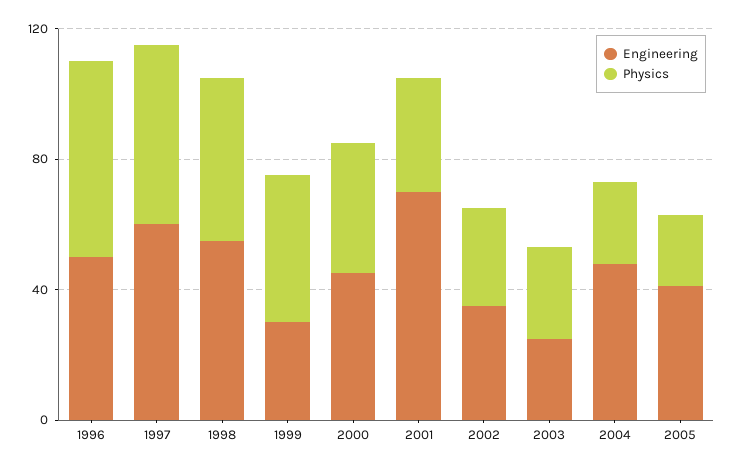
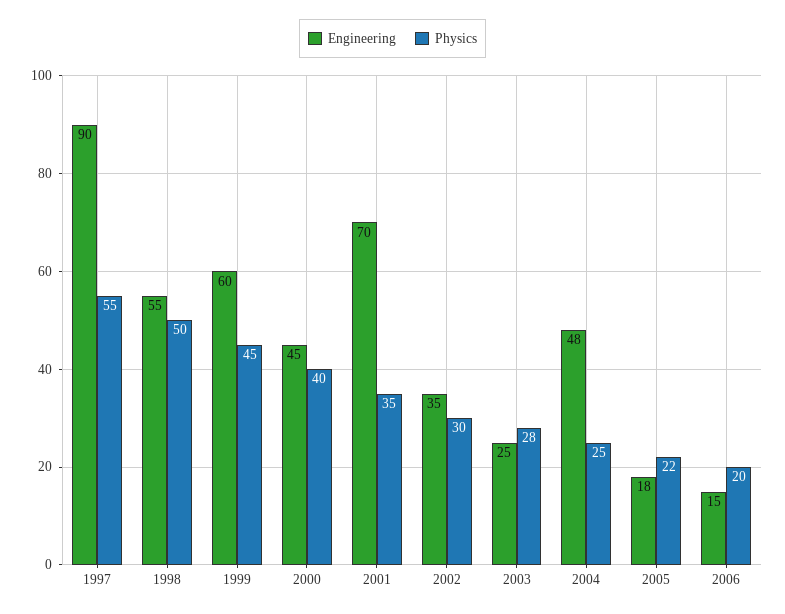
Engineering, 1996: 50 -> none
Physics, 1996: 60 -> none
Engineering, 1997: 60 -> 90
Engineering, 1999: 30 -> 60
Engineering, 2005: 40 -> 18
Engineering, 2006: none -> 15
Physics, 2006: none -> 20

